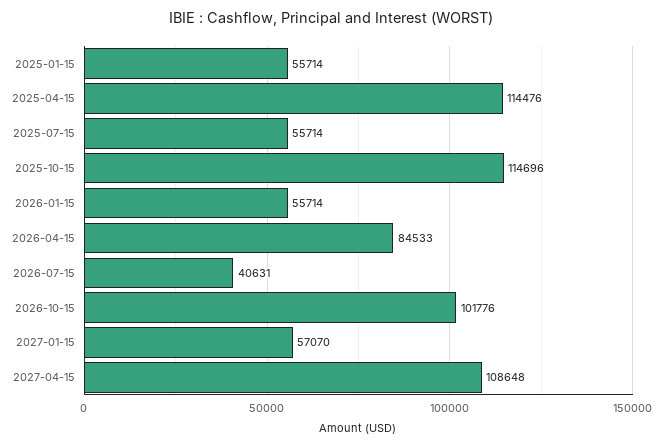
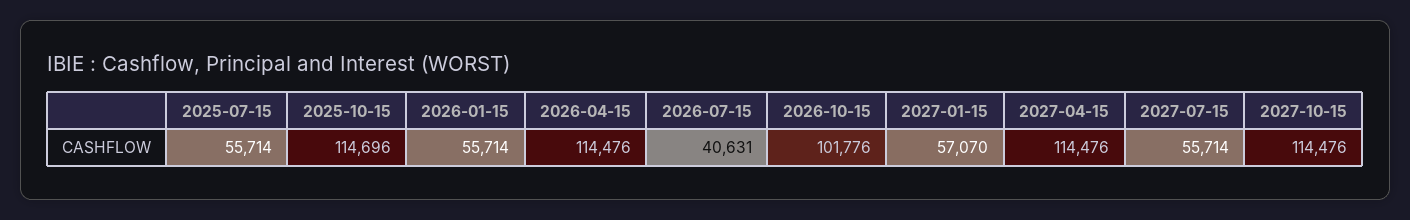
2025-01-15: 55714 -> none
2025-04-15: 114476 -> none
2026-04-15: 84533 -> 114476
2027-04-15: 108648 -> 114476
2027-07-15: none -> 55714
2027-10-15: none -> 114476

